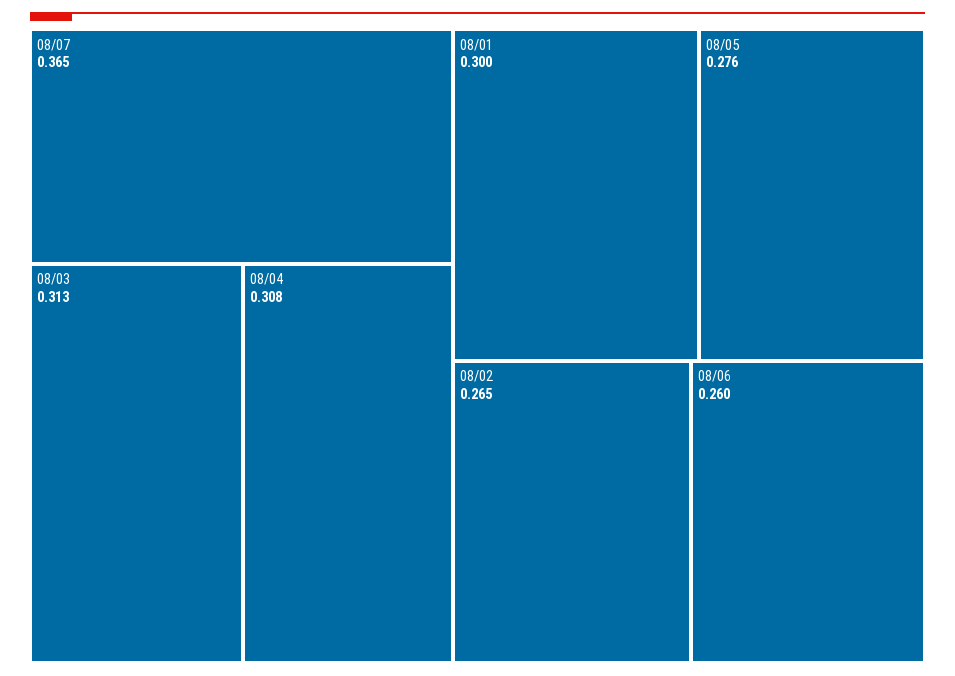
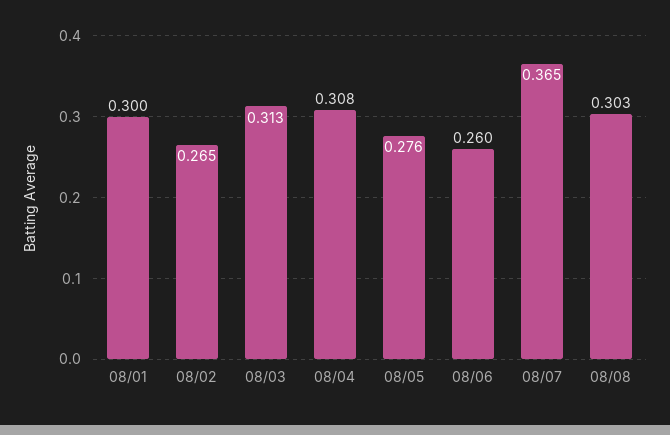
08/08: none -> 0.303

